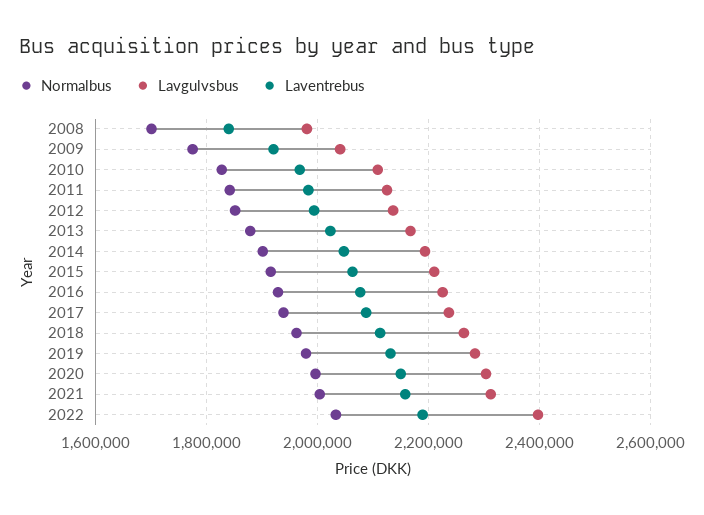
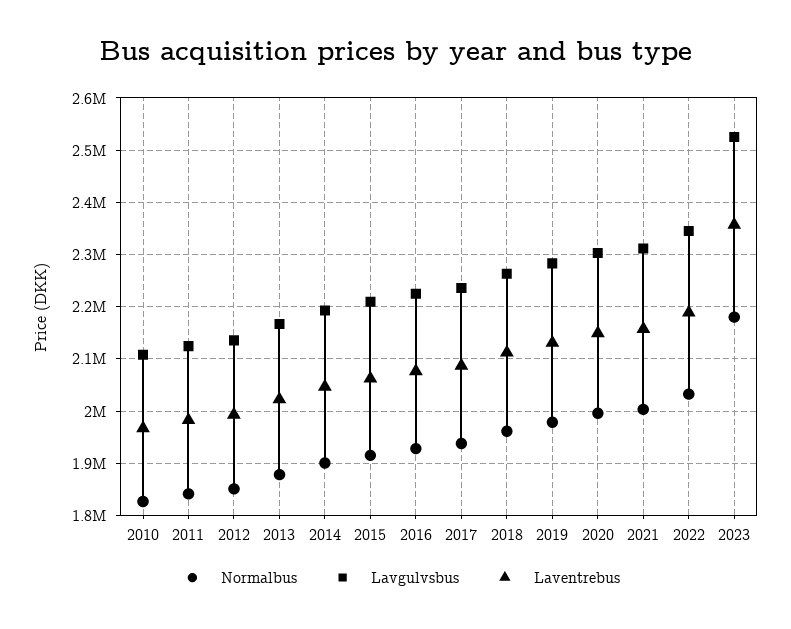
Normalbus, 2008: 1700000 -> none
Lavgulvsbus, 2008: 1980000 -> none
Laventrebus, 2008: 1840000 -> none
Normalbus, 2009: 1780000 -> none
Lavgulvsbus, 2009: 2040000 -> none
Laventrebus, 2009: 1920000 -> none
Lavgulvsbus, 2022: 2400000 -> 2340000
Normalbus, 2023: none -> 2180000
Lavgulvsbus, 2023: none -> 2520000
Laventrebus, 2023: none -> 2360000

